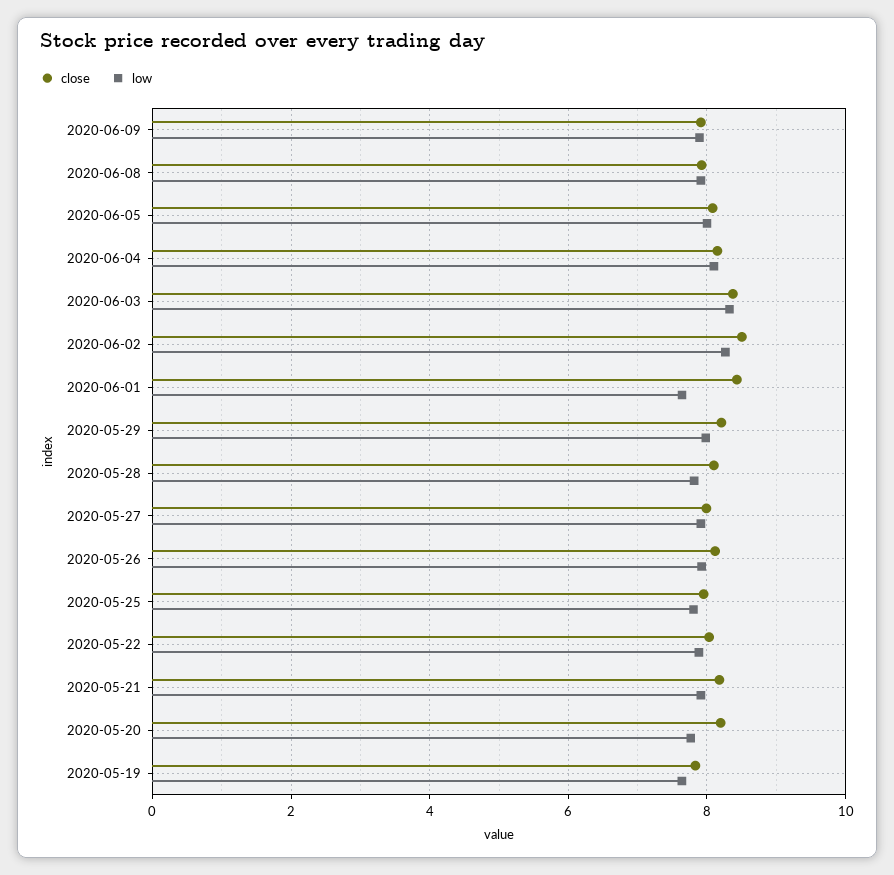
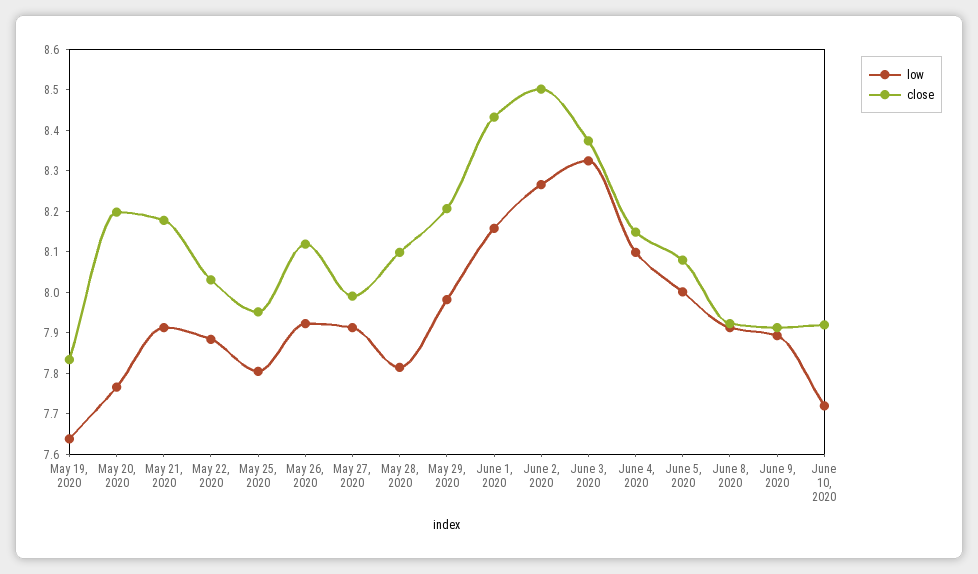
low, 2020-06-01: 7.6 -> 8.16
low, June 10, 2020: none -> 7.72
close, June 10, 2020: none -> 7.92

